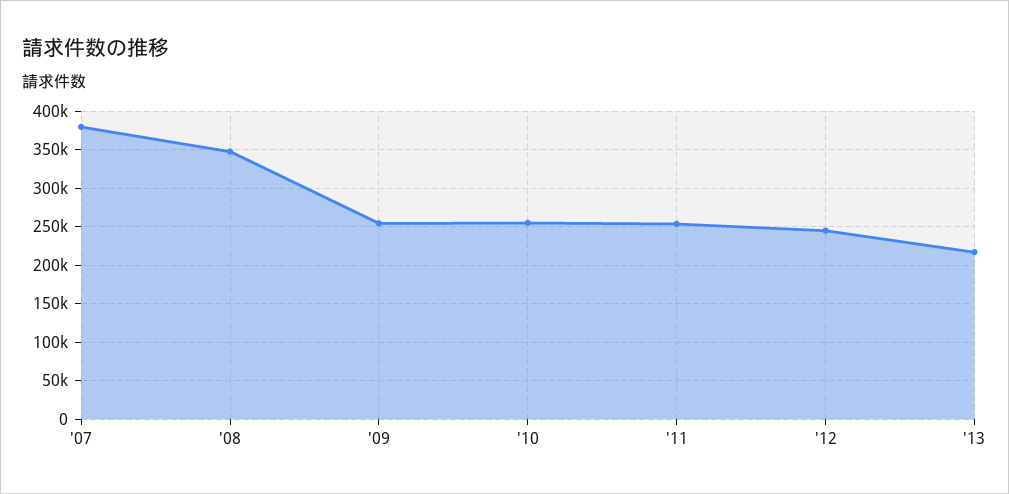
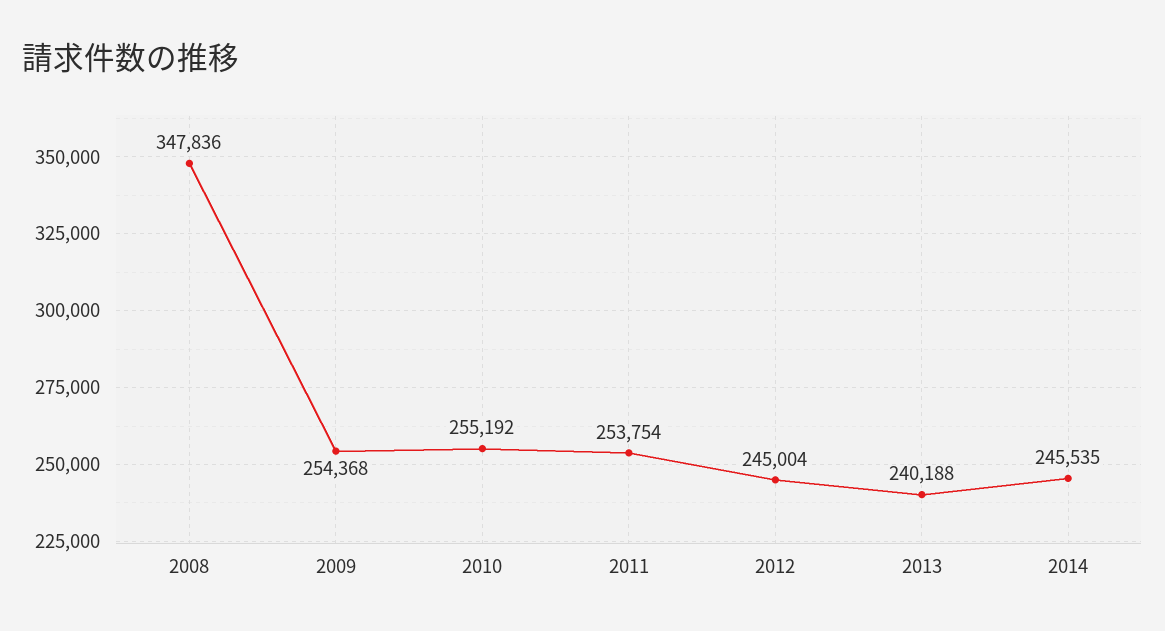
'07: 380000 -> none
'13: 220000 -> 240188
2014: none -> 245535

